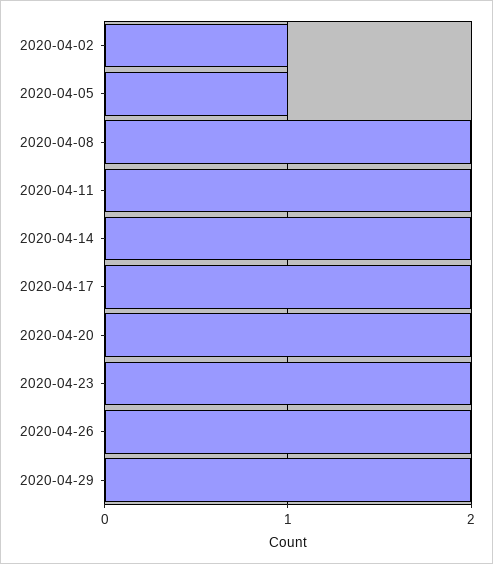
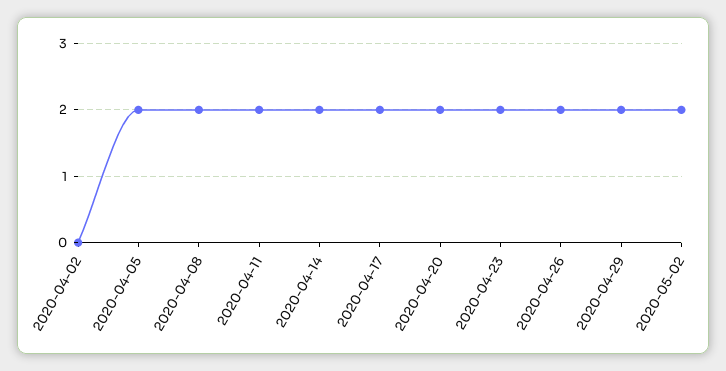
2020-04-02: 1 -> 0
2020-04-05: 1 -> 2
2020-05-02: none -> 2

